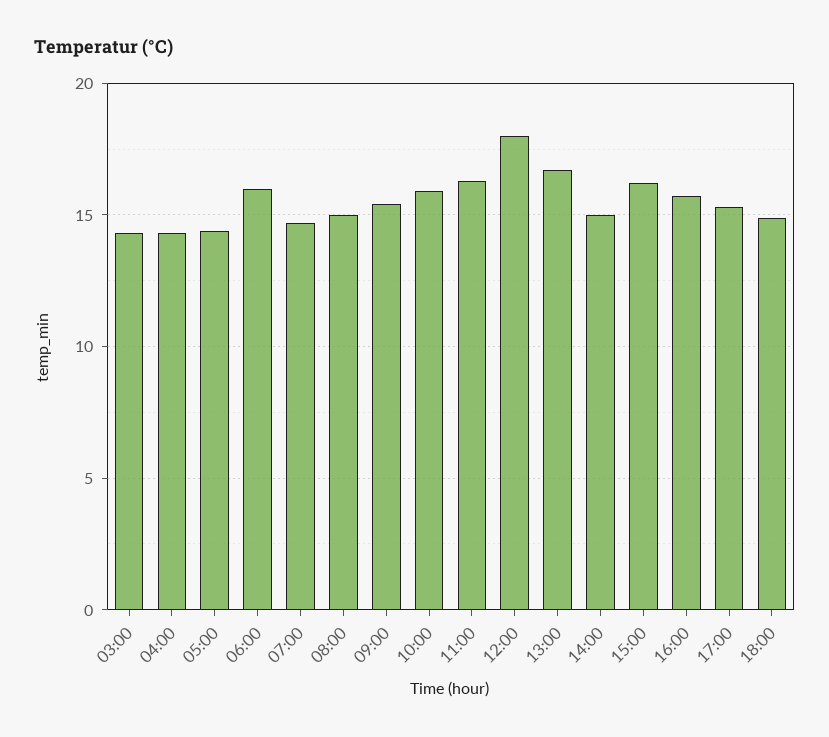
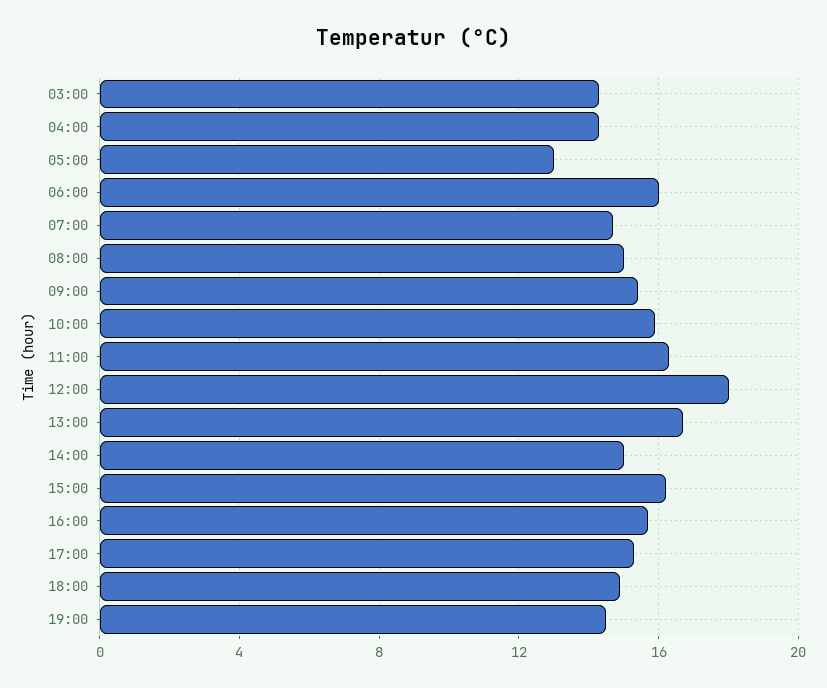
05:00: 14.5 -> 13
19:00: none -> 14.5

